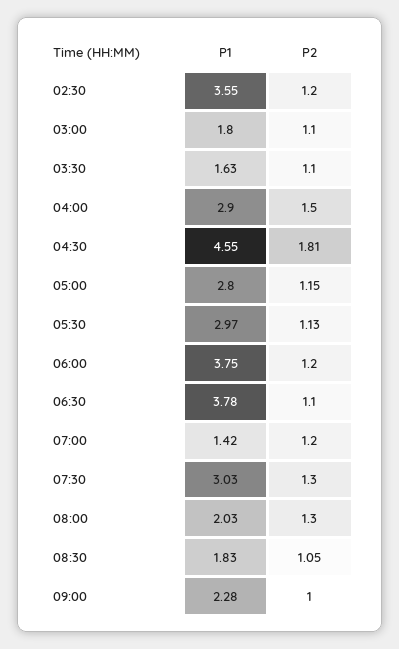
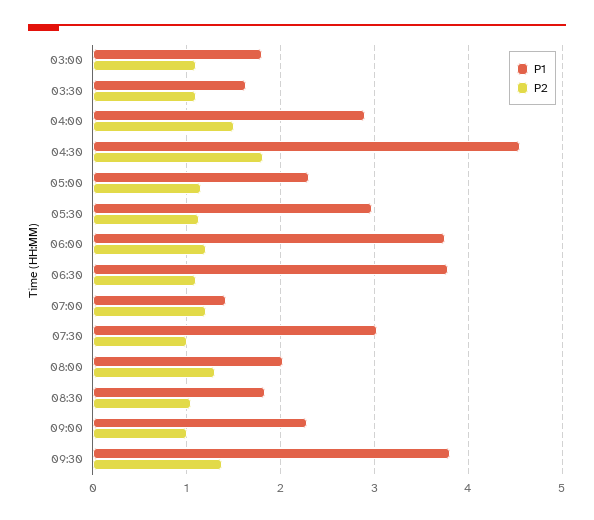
P1, 02:30: 3.55 -> none
P2, 02:30: 1.2 -> none
P1, 05:00: 2.8 -> 2.3
P2, 07:30: 1.3 -> 1
P1, 09:30: none -> 3.8
P2, 09:30: none -> 1.4

